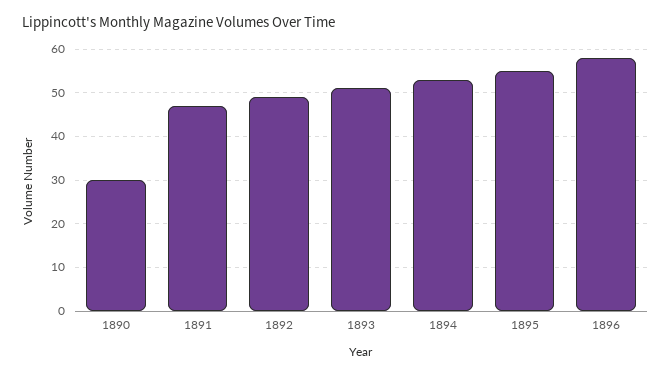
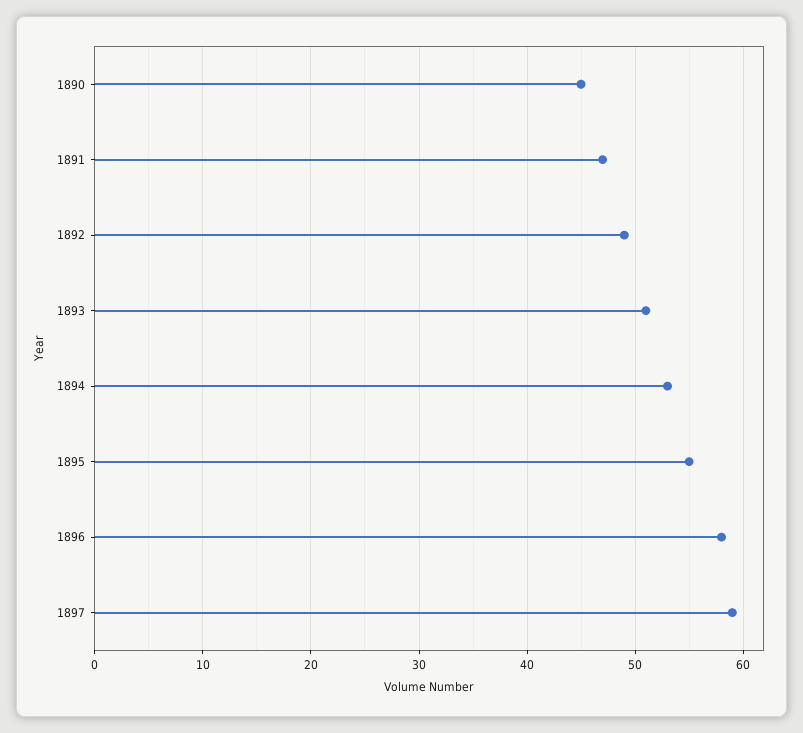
1890: 30 -> 45
1897: none -> 59

